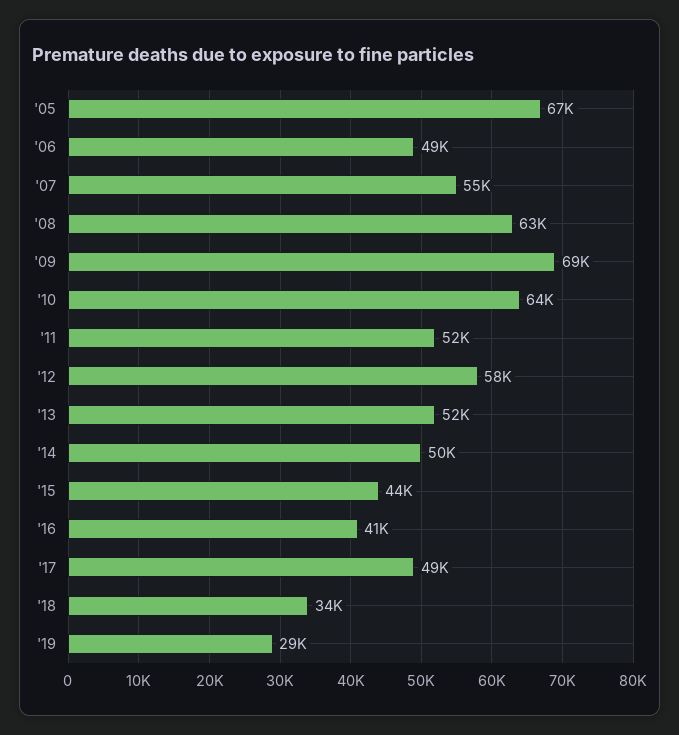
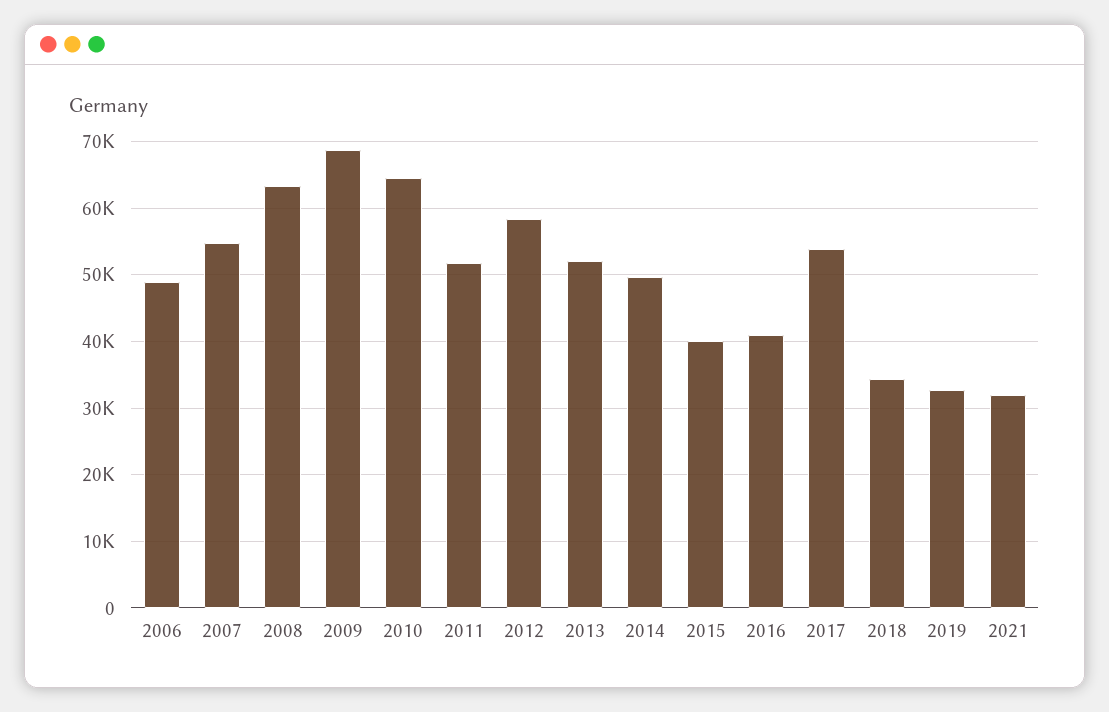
'05: 67000 -> none
'15: 44000 -> 40000
'17: 49000 -> 54000
'19: 29000 -> 33000
2021: none -> 32000

